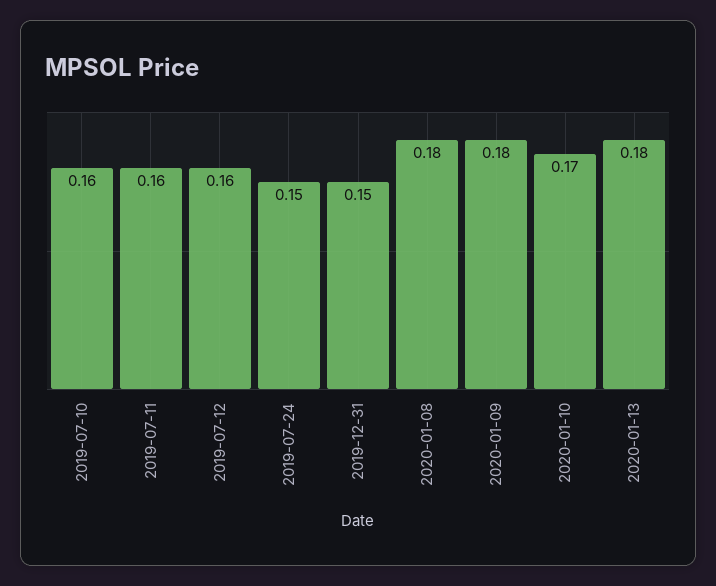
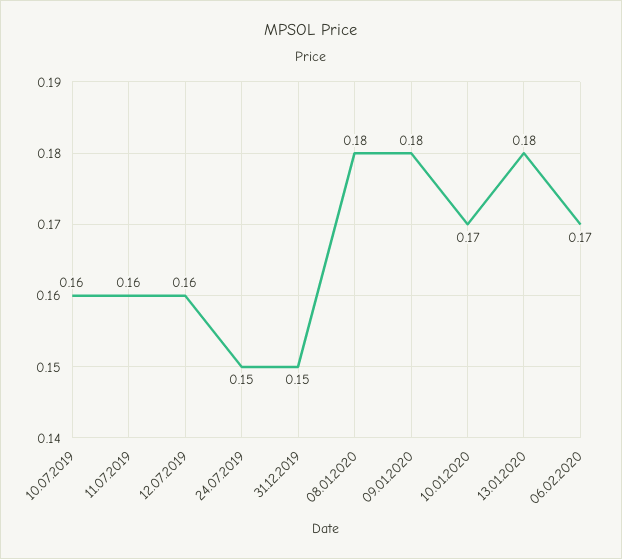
06.02.2020: none -> 0.17

